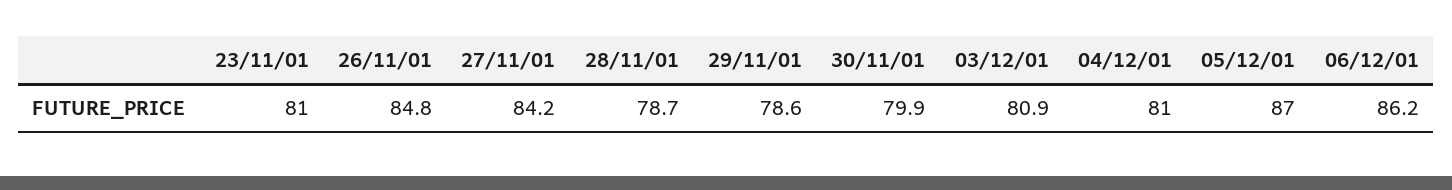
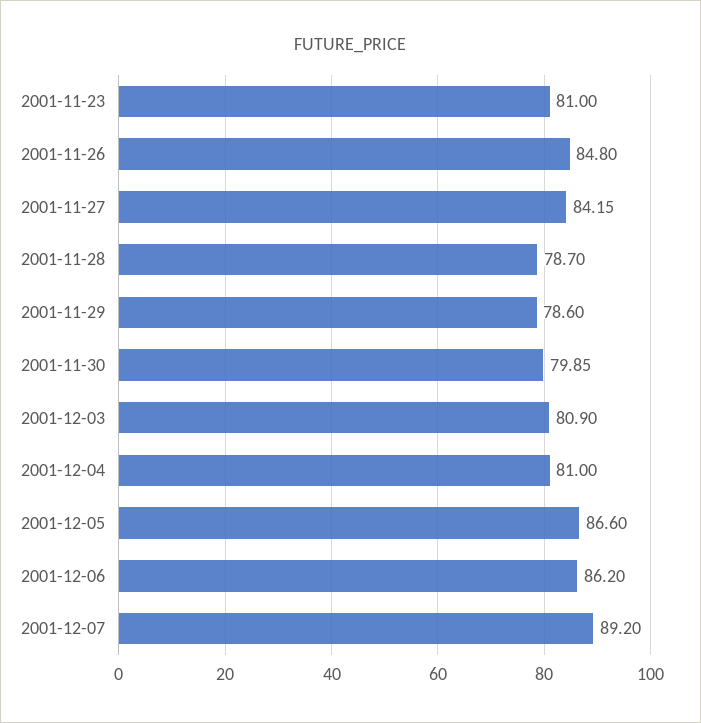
05/12/01: 87 -> 86.6
2001-12-07: none -> 89.2

